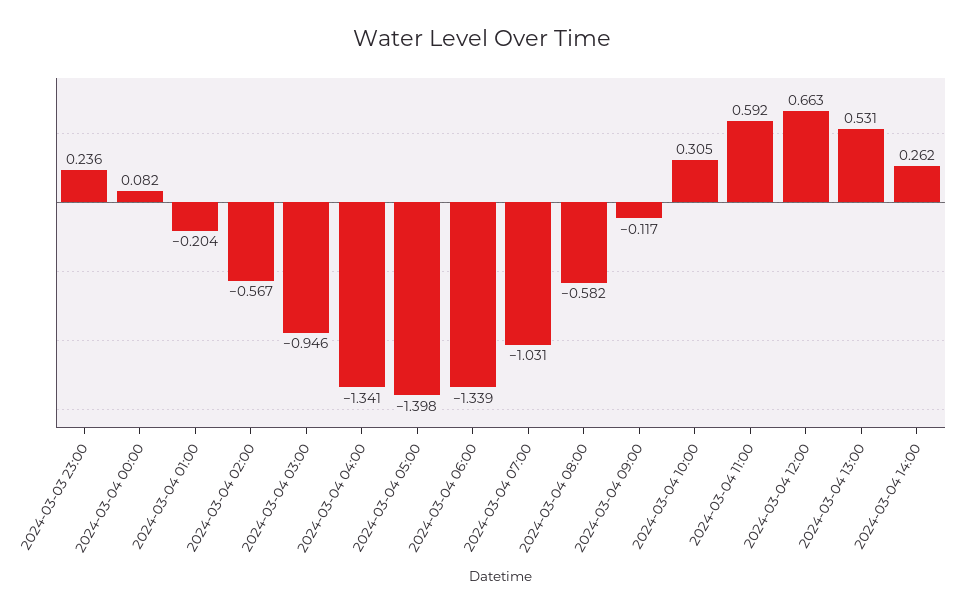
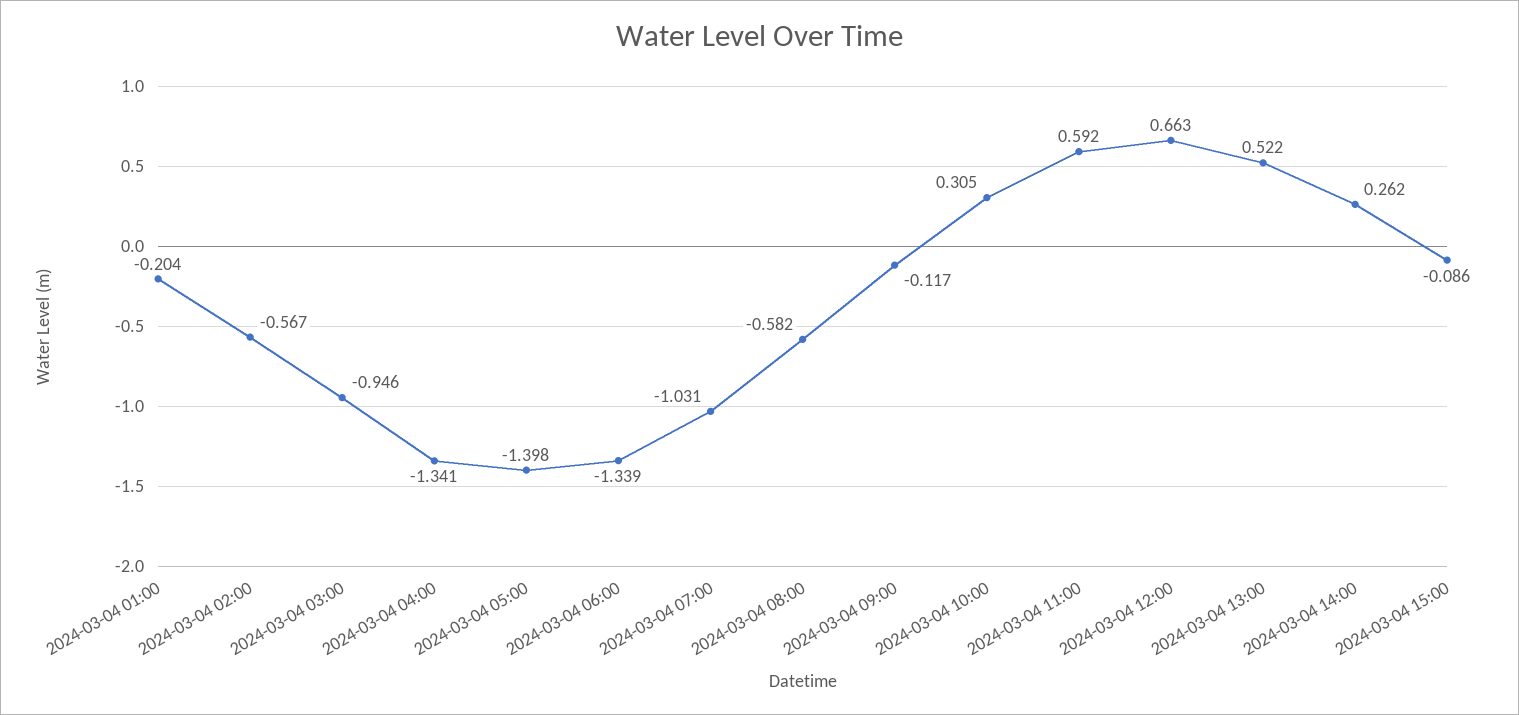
2024-03-03 23:00: 0.236 -> none
2024-03-04 00:00: 0.082 -> none
2024-03-04 13:00: 0.531 -> 0.522
2024-03-04 15:00: none -> -0.086

